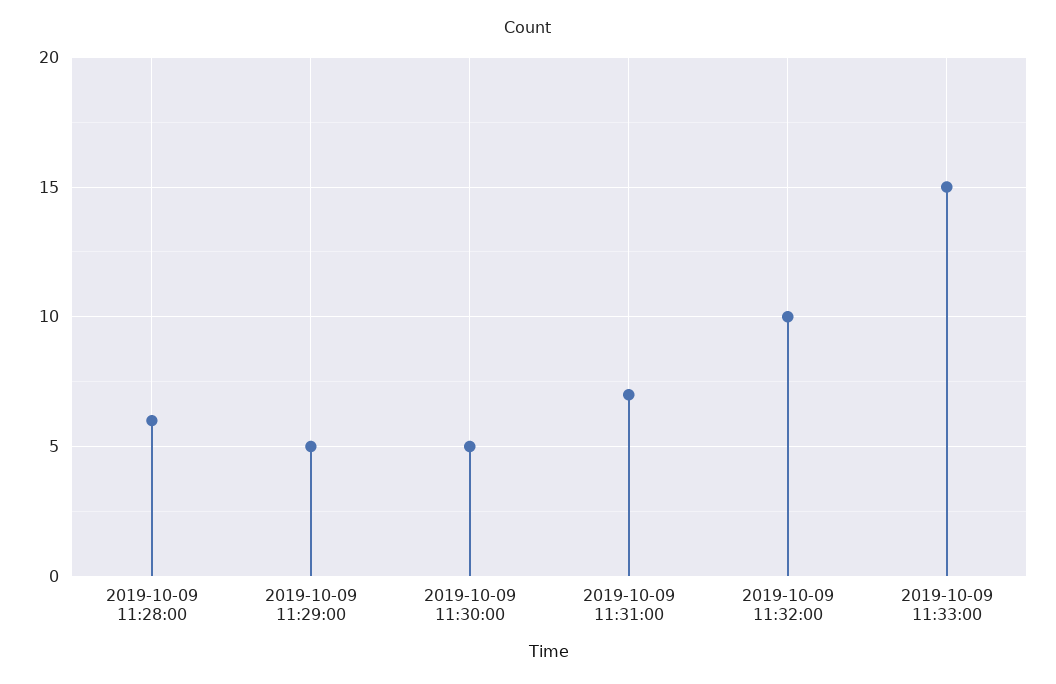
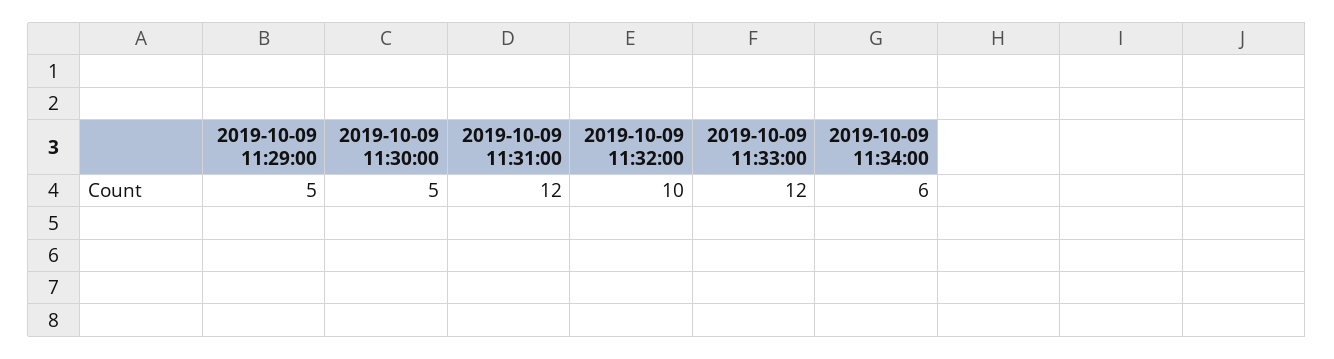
2019-10-09 11:28:00: 6 -> none
2019-10-09 11:31:00: 7 -> 12
2019-10-09 11:33:00: 15 -> 12
2019-10-09 11:34:00: none -> 6

